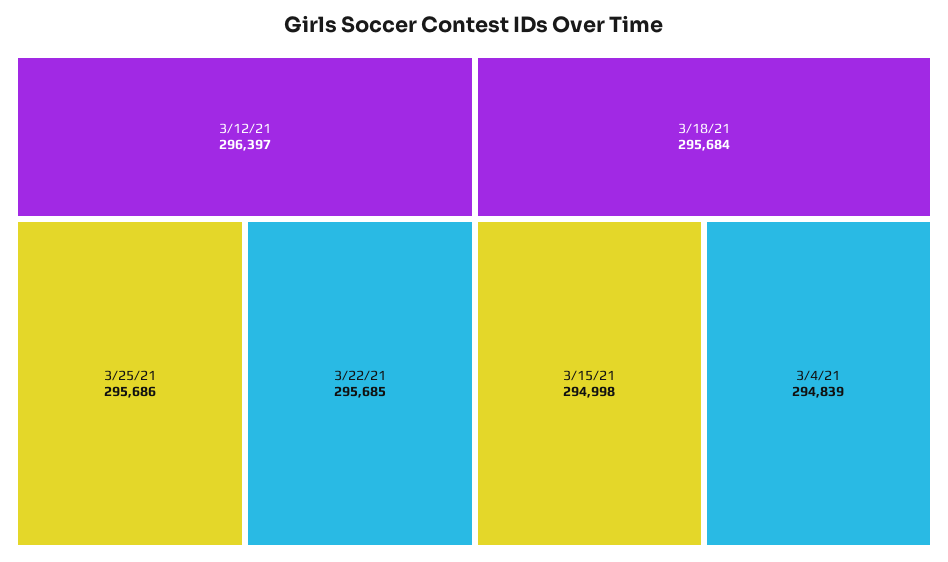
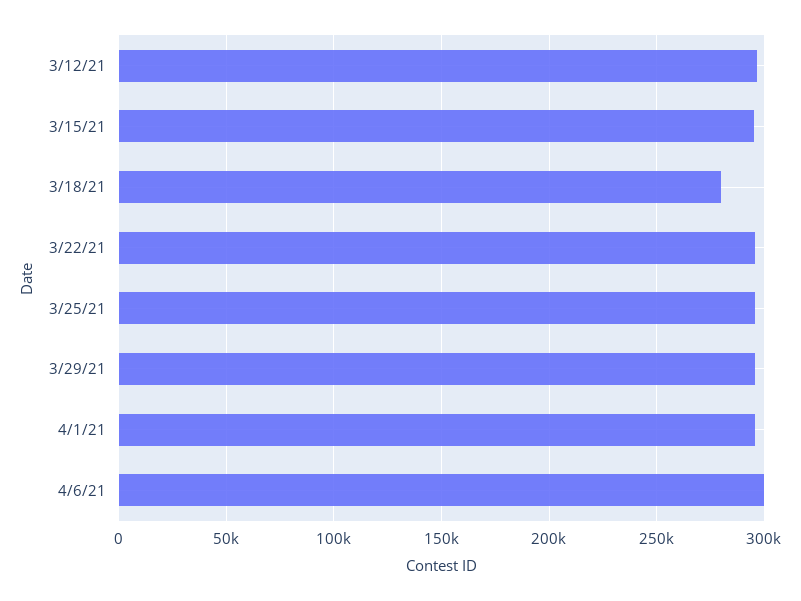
3/18/21: 295684 -> 280000
3/4/21: 294839 -> none
3/29/21: none -> 295000
4/1/21: none -> 295000
4/6/21: none -> 300000

